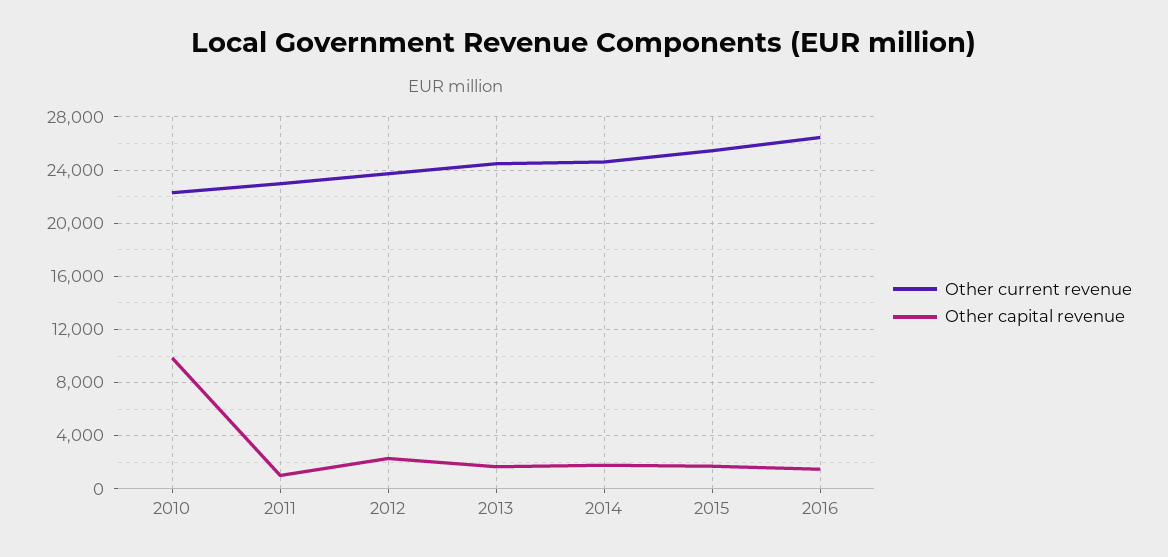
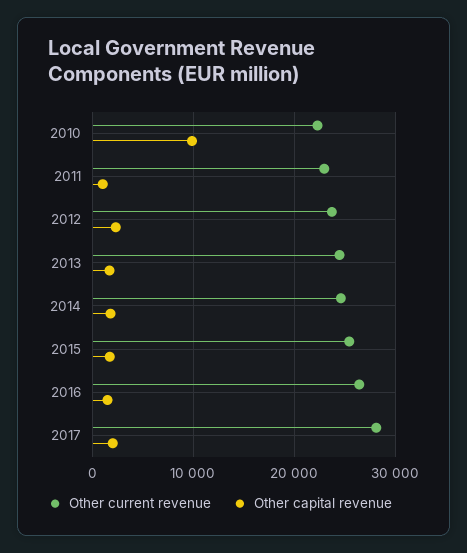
Other current revenue, 2017: none -> 28000
Other capital revenue, 2017: none -> 2000

